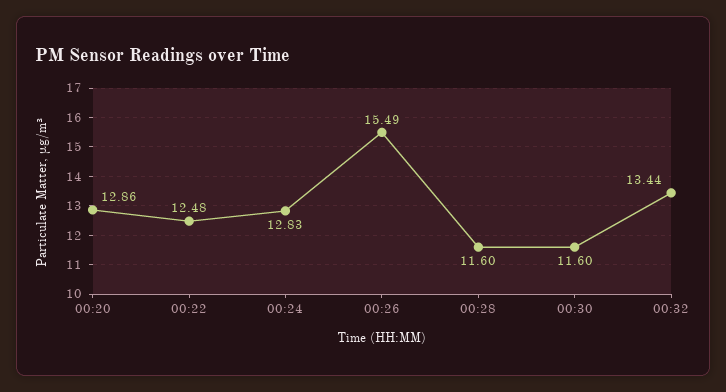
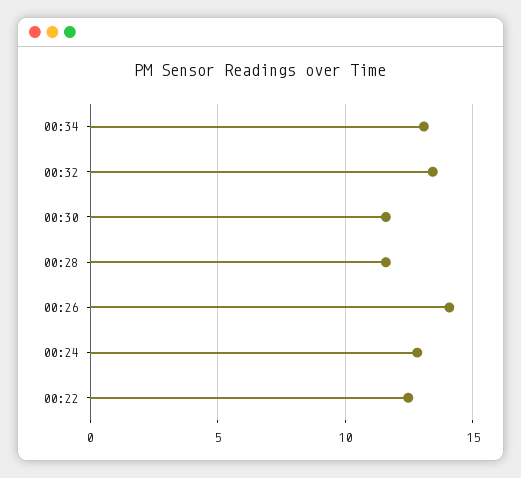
00:20: 12.86 -> none
00:26: 15.49 -> 14
00:34: none -> 13

